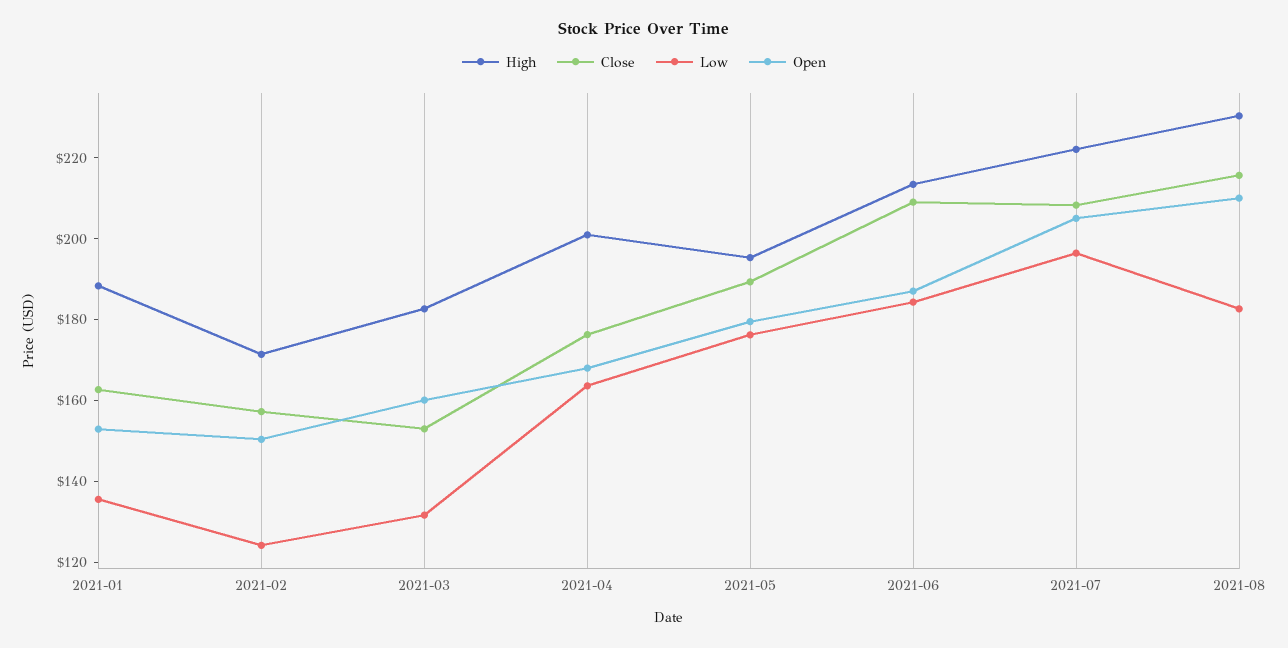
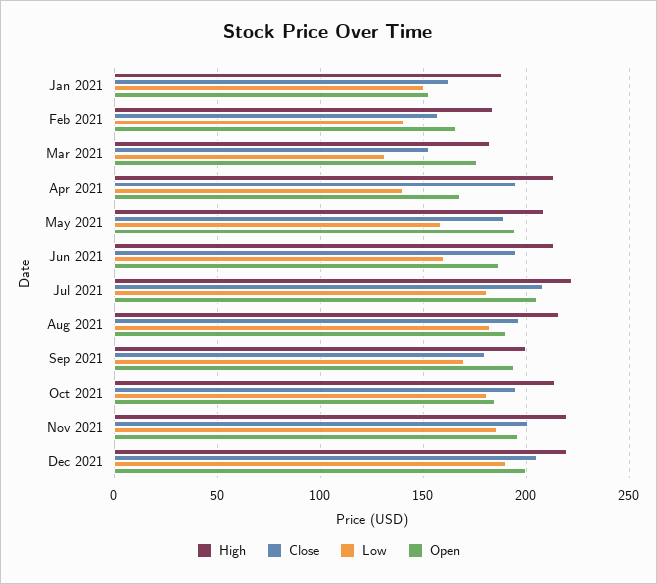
Low, 2021-01: 135 -> 150
High, 2021-02: 170 -> 185
Low, 2021-02: 125 -> 140
Open, 2021-02: 150 -> 165
Open, 2021-03: 160 -> 175
High, 2021-04: 200 -> 215
Close, 2021-04: 175 -> 195
Low, 2021-04: 165 -> 140
High, 2021-05: 195 -> 210
Low, 2021-05: 175 -> 160
Open, 2021-05: 180 -> 195
Close, 2021-06: 210 -> 195
Low, 2021-06: 185 -> 160
Low, 2021-07: 195 -> 180
High, 2021-08: 230 -> 215
Close, 2021-08: 215 -> 195
Open, 2021-08: 210 -> 190
High, Sep 2021: none -> 200
Close, Sep 2021: none -> 180
Low, Sep 2021: none -> 170
Open, Sep 2021: none -> 195
High, Oct 2021: none -> 215
Close, Oct 2021: none -> 195
Low, Oct 2021: none -> 180
Open, Oct 2021: none -> 185
High, Nov 2021: none -> 220
Close, Nov 2021: none -> 200
Low, Nov 2021: none -> 185
Open, Nov 2021: none -> 195
High, Dec 2021: none -> 220
Close, Dec 2021: none -> 205
Low, Dec 2021: none -> 190
Open, Dec 2021: none -> 200

